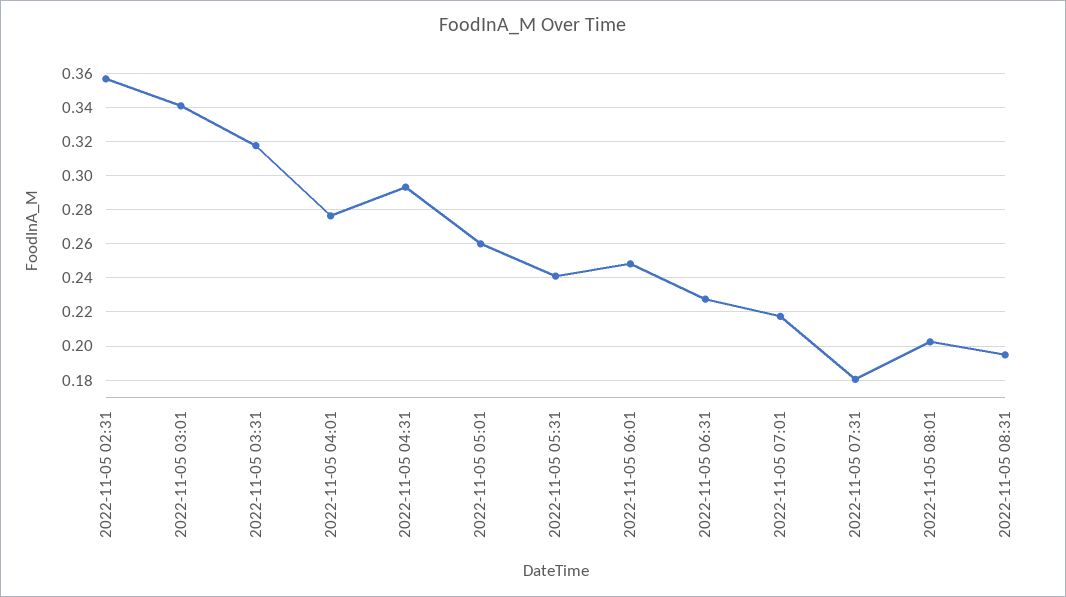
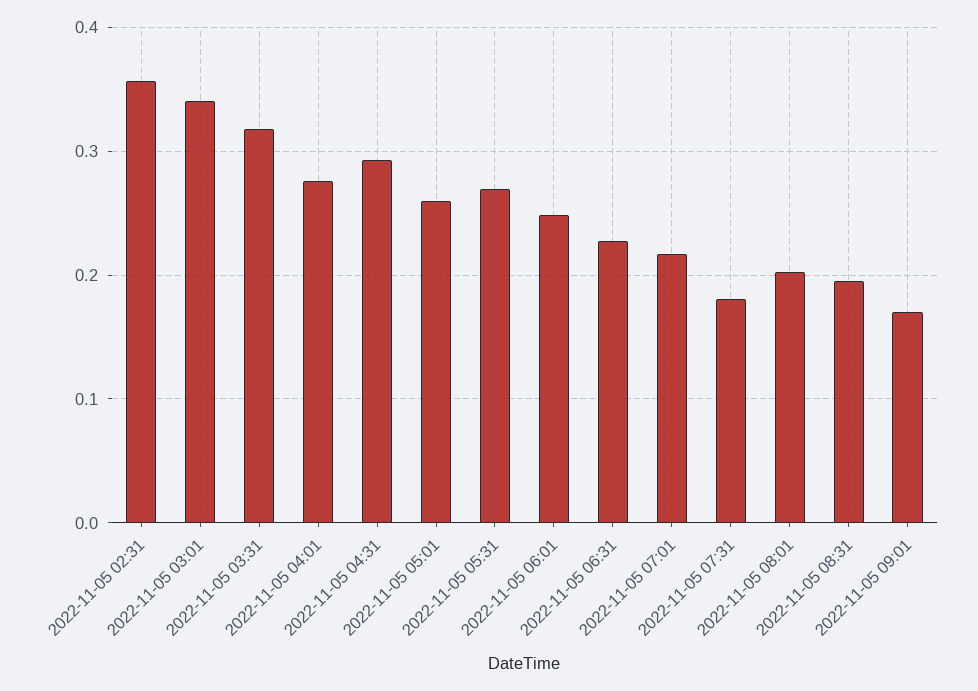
2022-11-05 05:31: 0.24 -> 0.27
2022-11-05 09:01: none -> 0.17

